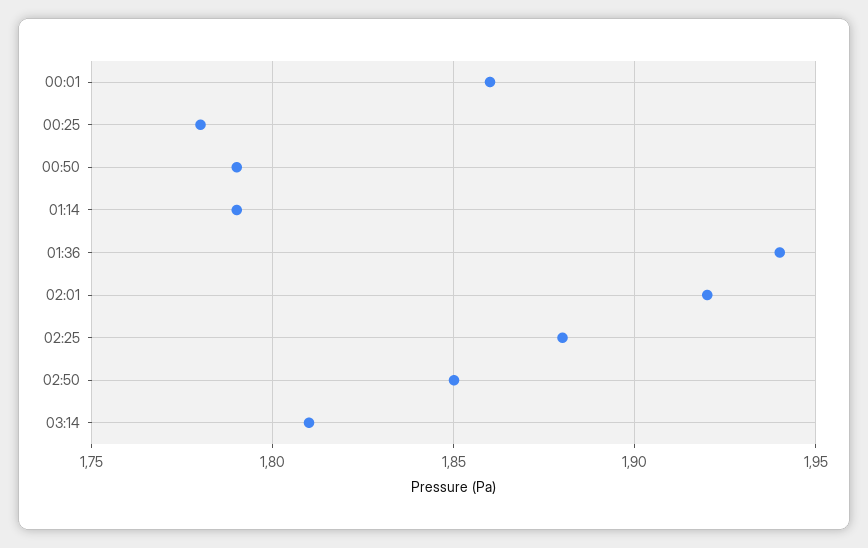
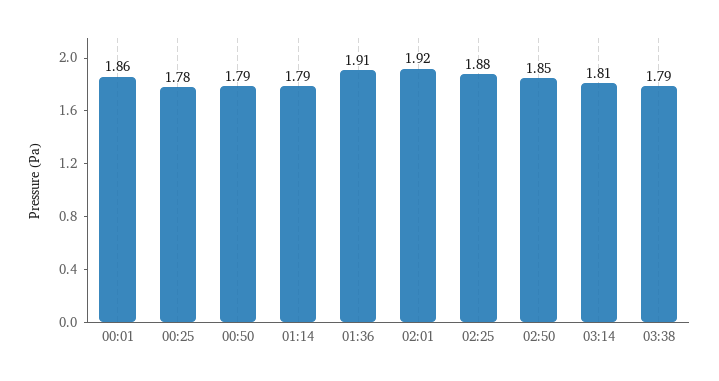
01:36: 1.94 -> 1.91
03:38: none -> 1.79

